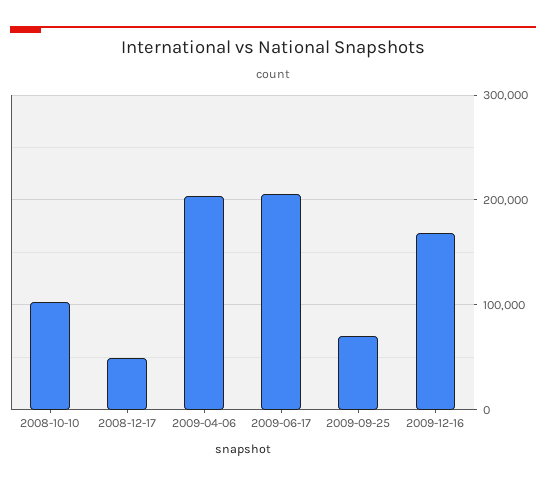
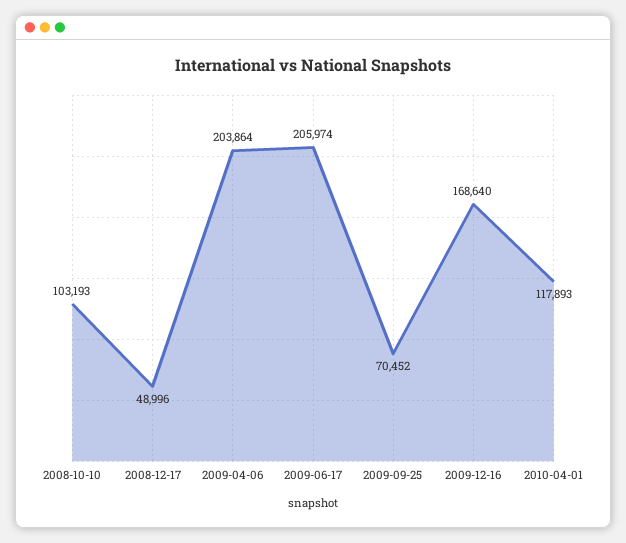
2010-04-01: none -> 117893

